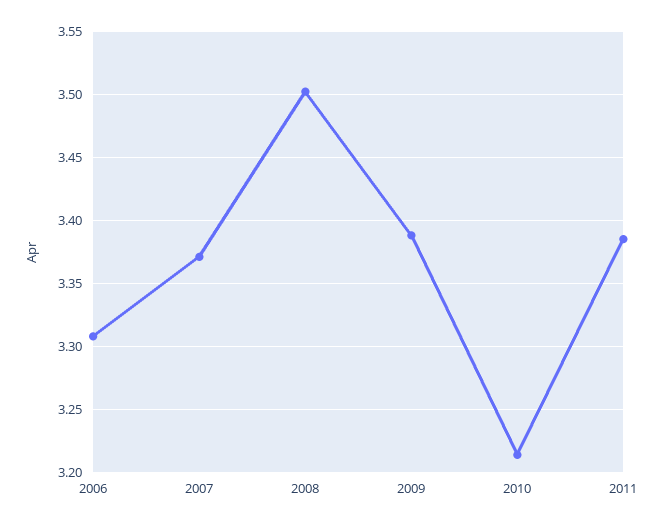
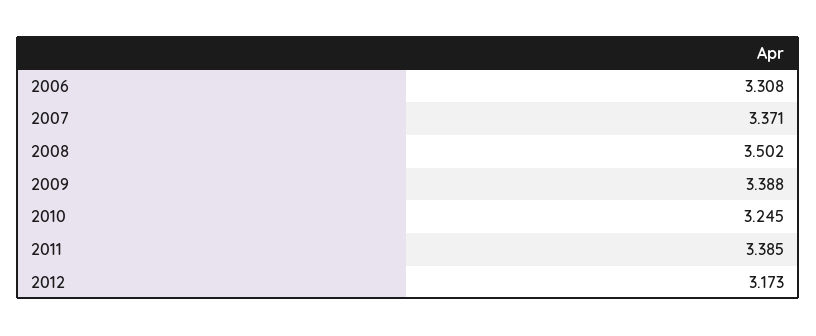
2010: 3.215 -> 3.245
2012: none -> 3.173

